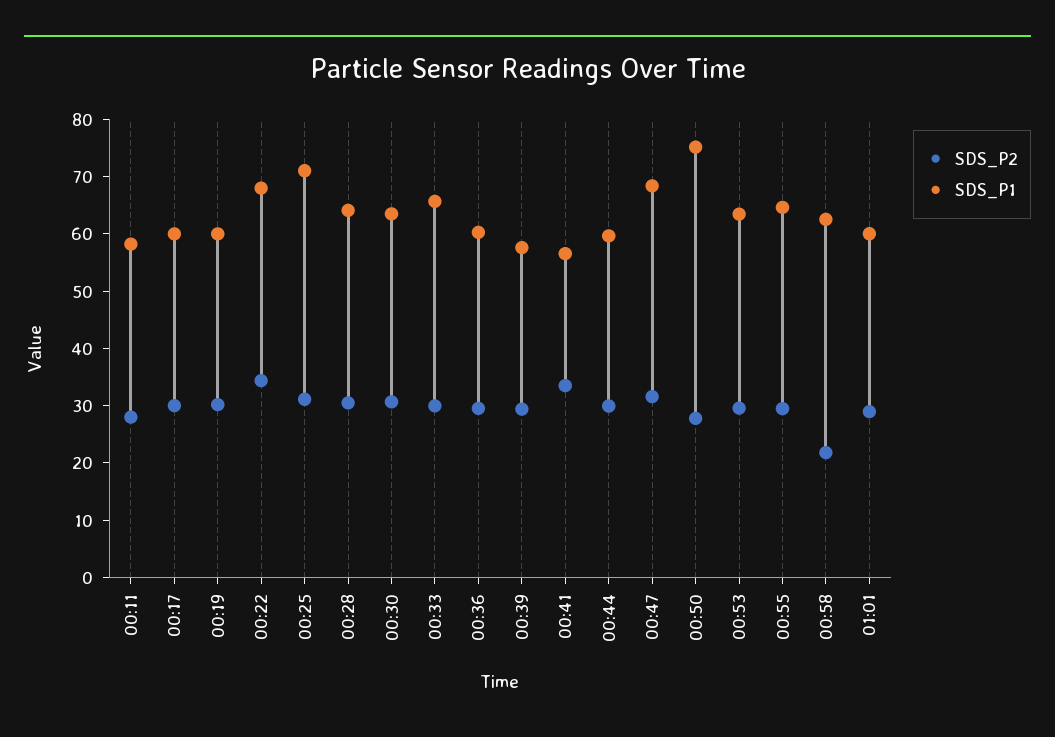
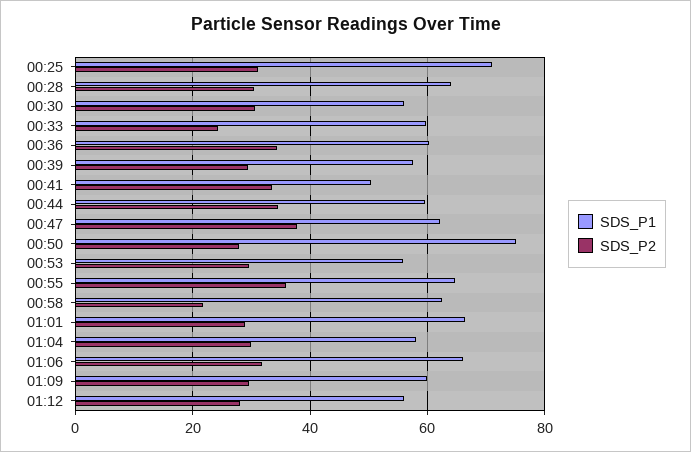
SDS_P2, 00:11: 28 -> none
SDS_P1, 00:11: 58 -> none
SDS_P2, 00:17: 30 -> none
SDS_P1, 00:17: 60 -> none
SDS_P2, 00:19: 30 -> none
SDS_P1, 00:19: 60 -> none
SDS_P2, 00:22: 34 -> none
SDS_P1, 00:22: 68 -> none
SDS_P1, 00:30: 64 -> 56
SDS_P2, 00:33: 30 -> 24
SDS_P1, 00:33: 66 -> 60
SDS_P2, 00:36: 30 -> 34
SDS_P1, 00:41: 56 -> 50
SDS_P2, 00:44: 30 -> 34
SDS_P2, 00:47: 32 -> 38
SDS_P1, 00:47: 68 -> 62
SDS_P1, 00:53: 64 -> 56
SDS_P2, 00:55: 30 -> 36
SDS_P1, 01:01: 60 -> 66
SDS_P1, 01:04: none -> 58
SDS_P2, 01:04: none -> 30
SDS_P1, 01:06: none -> 66
SDS_P2, 01:06: none -> 32
SDS_P1, 01:09: none -> 60
SDS_P2, 01:09: none -> 30
SDS_P1, 01:12: none -> 56
SDS_P2, 01:12: none -> 28

